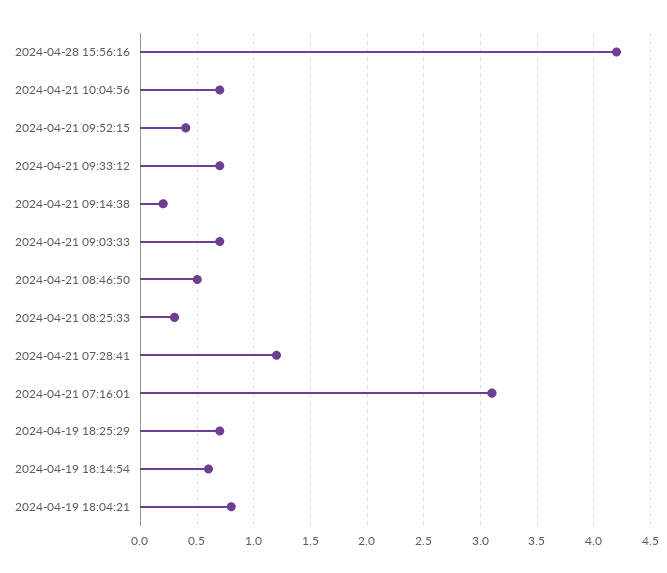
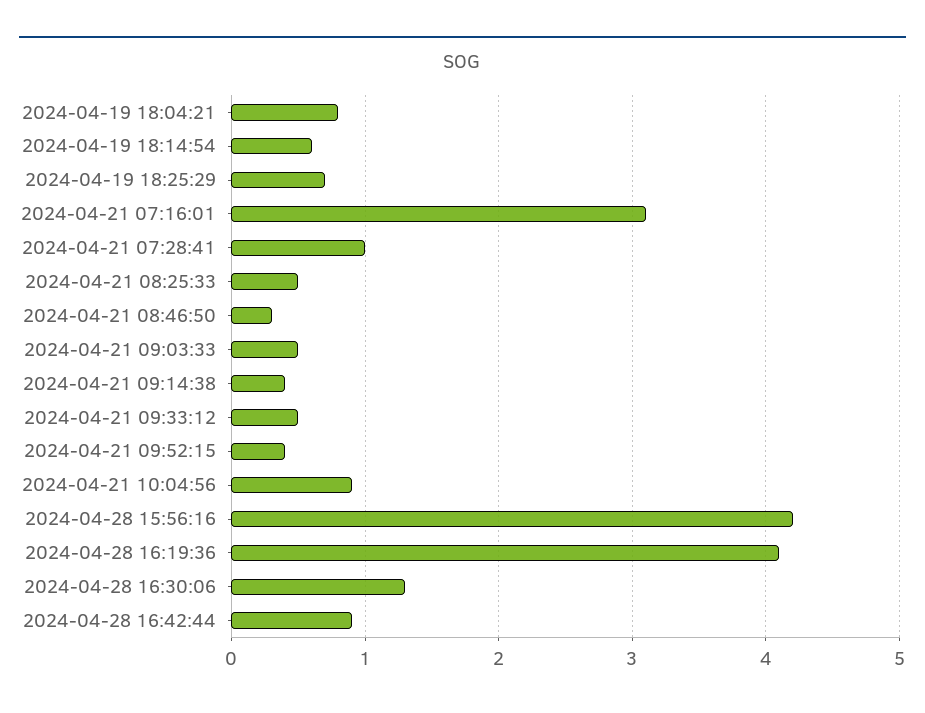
2024-04-21 10:04:56: 0.7 -> 0.9
2024-04-21 09:33:12: 0.7 -> 0.5
2024-04-21 09:14:38: 0.2 -> 0.4
2024-04-21 09:03:33: 0.7 -> 0.5
2024-04-21 08:46:50: 0.5 -> 0.3
2024-04-21 08:25:33: 0.3 -> 0.5
2024-04-21 07:28:41: 1.2 -> 1
2024-04-28 16:19:36: none -> 4.1
2024-04-28 16:30:06: none -> 1.3
2024-04-28 16:42:44: none -> 0.9

